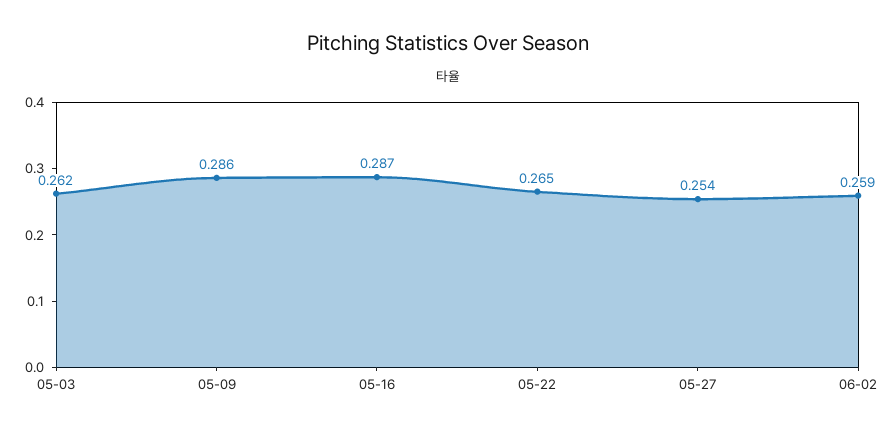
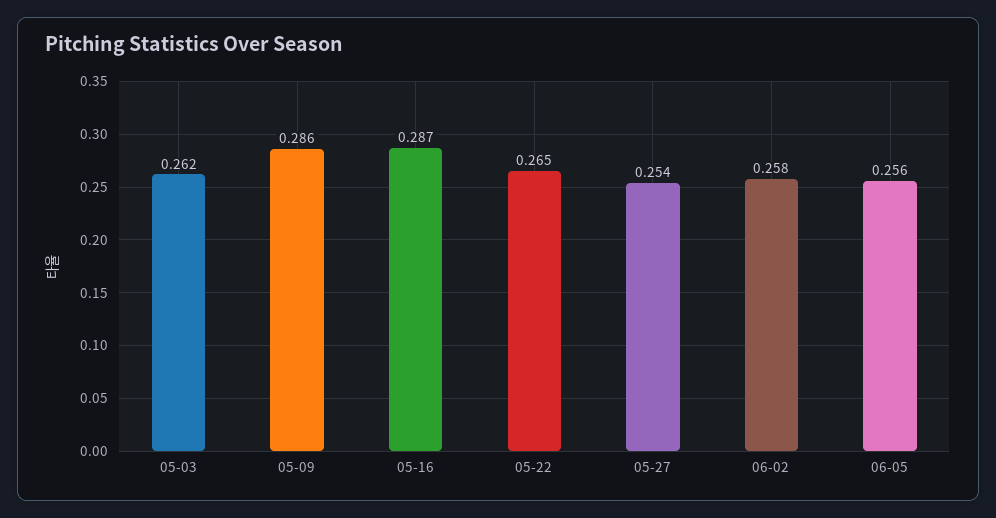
06-02: 0.259 -> 0.258
06-05: none -> 0.256

